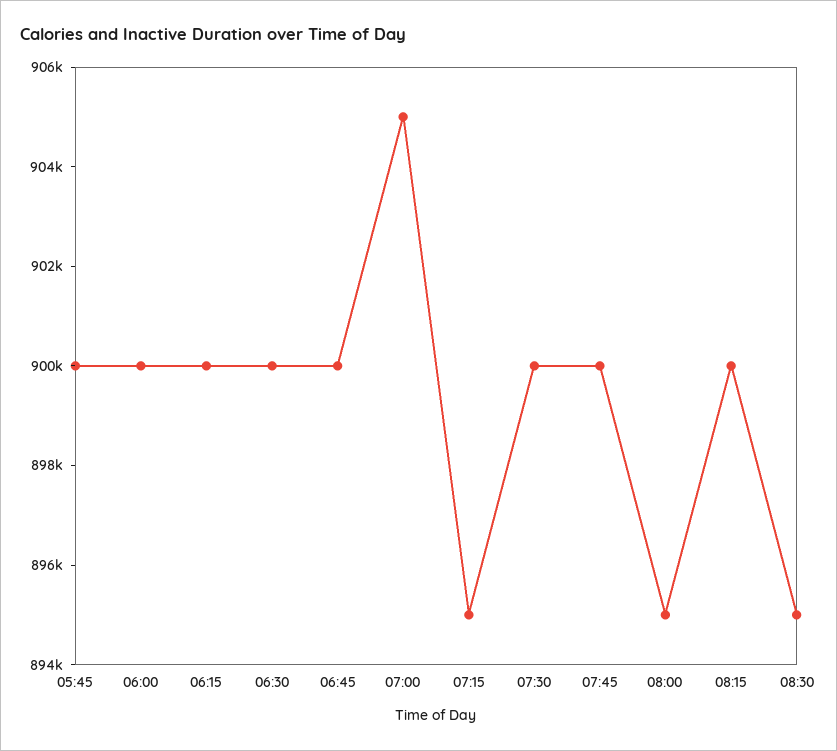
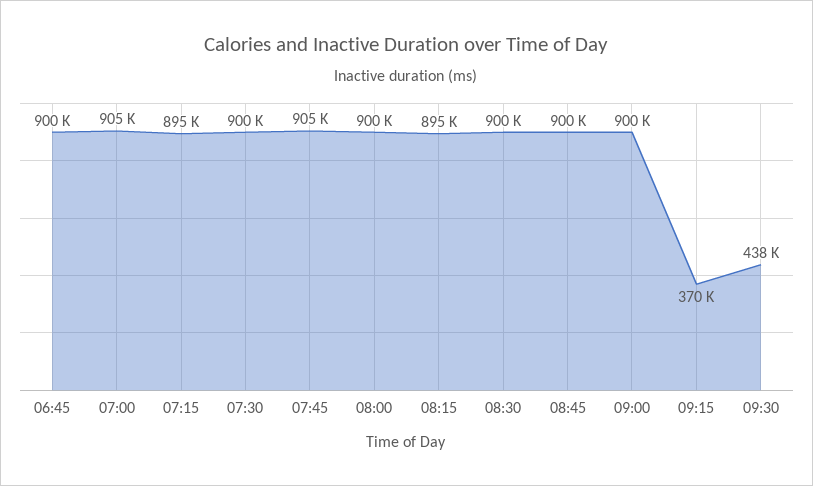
05:45: 900000 -> none
06:00: 900000 -> none
06:15: 900000 -> none
06:30: 900000 -> none
07:45: 900000 -> 905000
08:00: 895000 -> 900000
08:15: 900000 -> 895000
08:30: 895000 -> 900000
08:45: none -> 900000
09:00: none -> 900000
09:15: none -> 370000
09:30: none -> 438000

